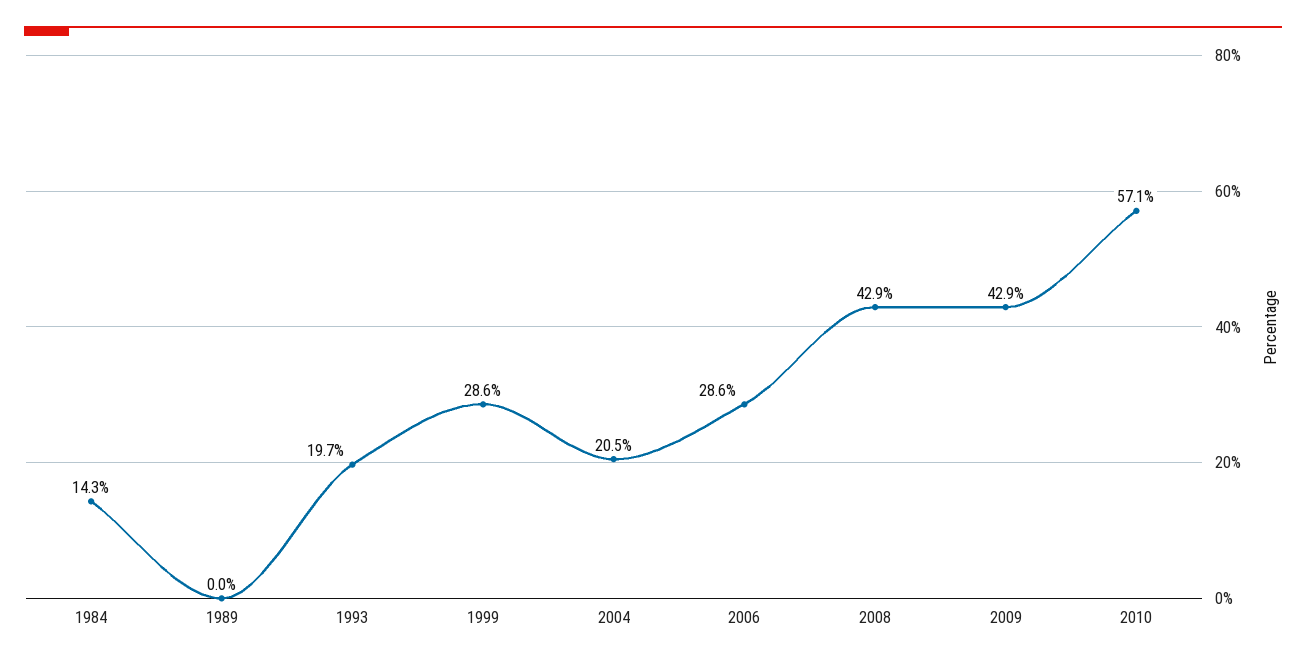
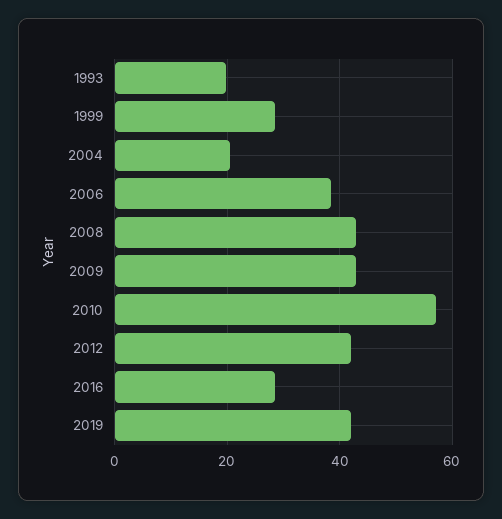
1984: 14.3 -> none
1989: 0 -> none
2006: 28.6 -> 38
2012: none -> 42
2016: none -> 28
2019: none -> 42

